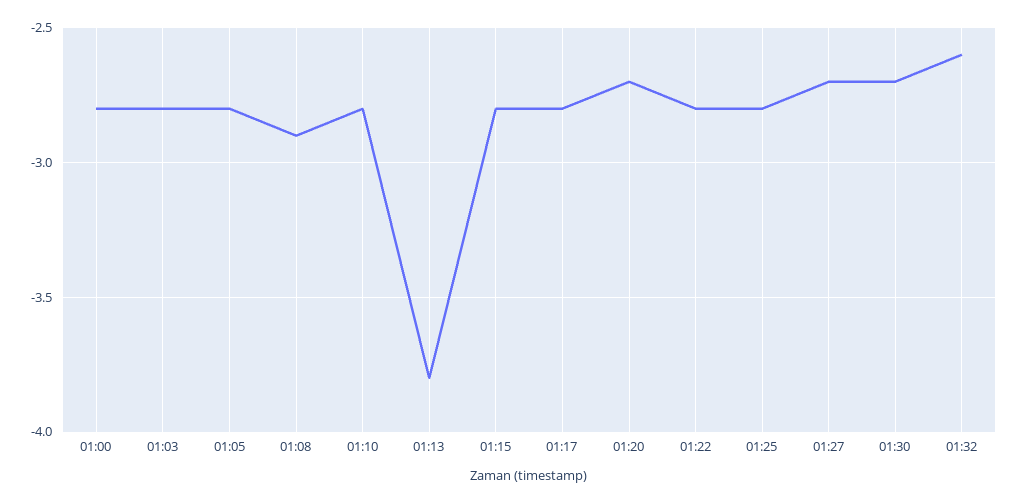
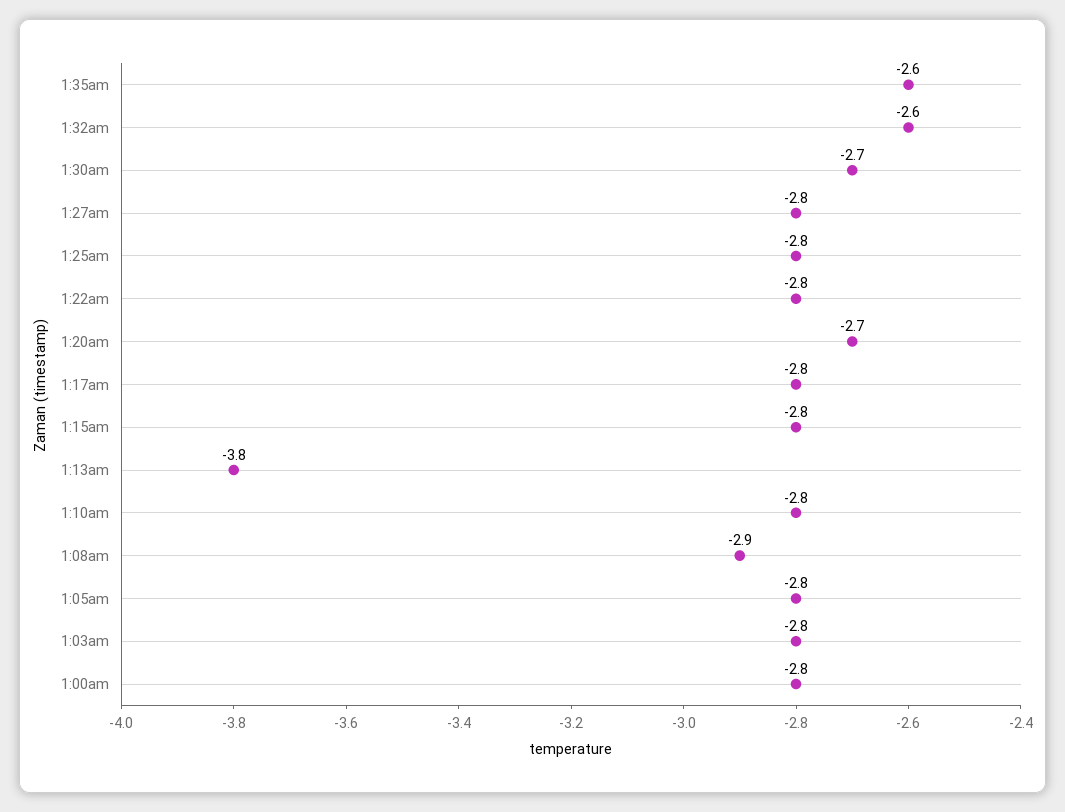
01:27: -2.7 -> -2.8
1:35am: none -> -2.6

